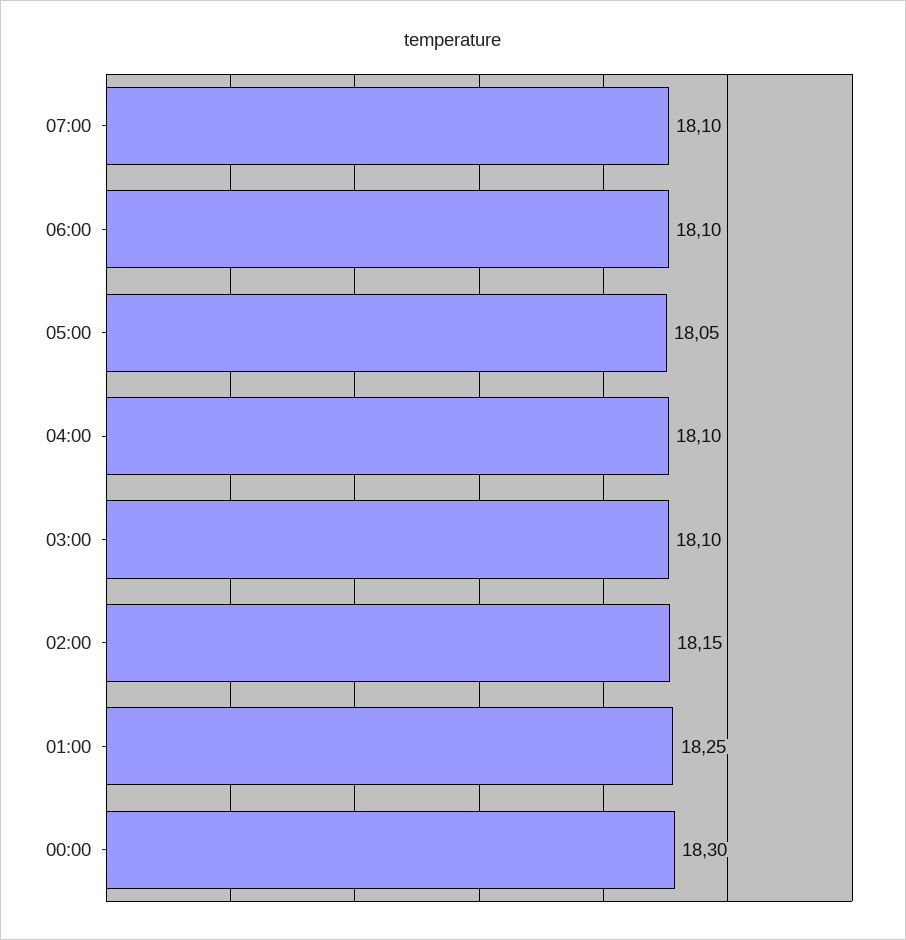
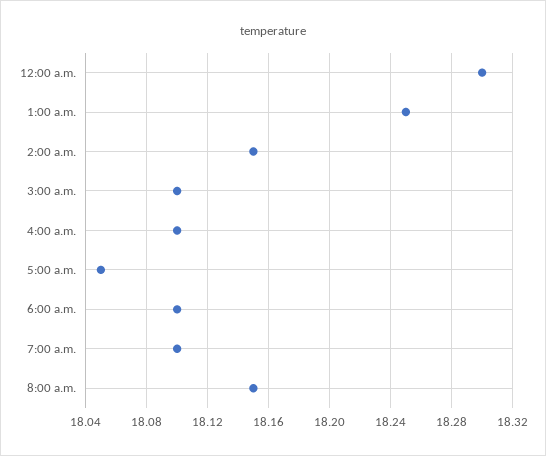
8:00 a.m.: none -> 18.15

